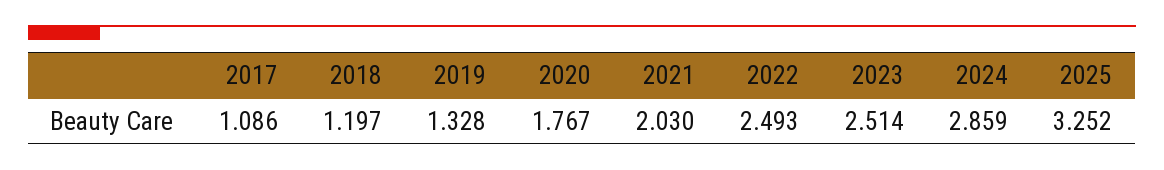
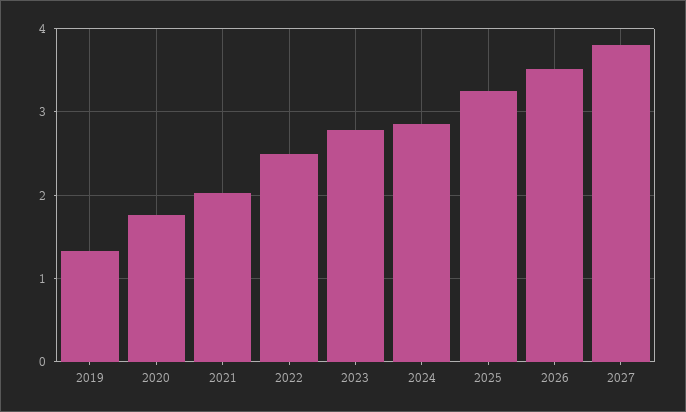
2017: 1.086 -> none
2018: 1.197 -> none
2023: 2.514 -> 2.8
2026: none -> 3.5
2027: none -> 3.8

